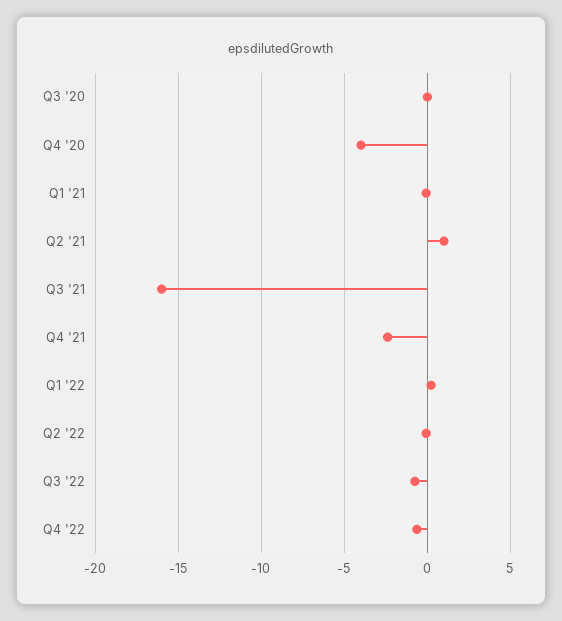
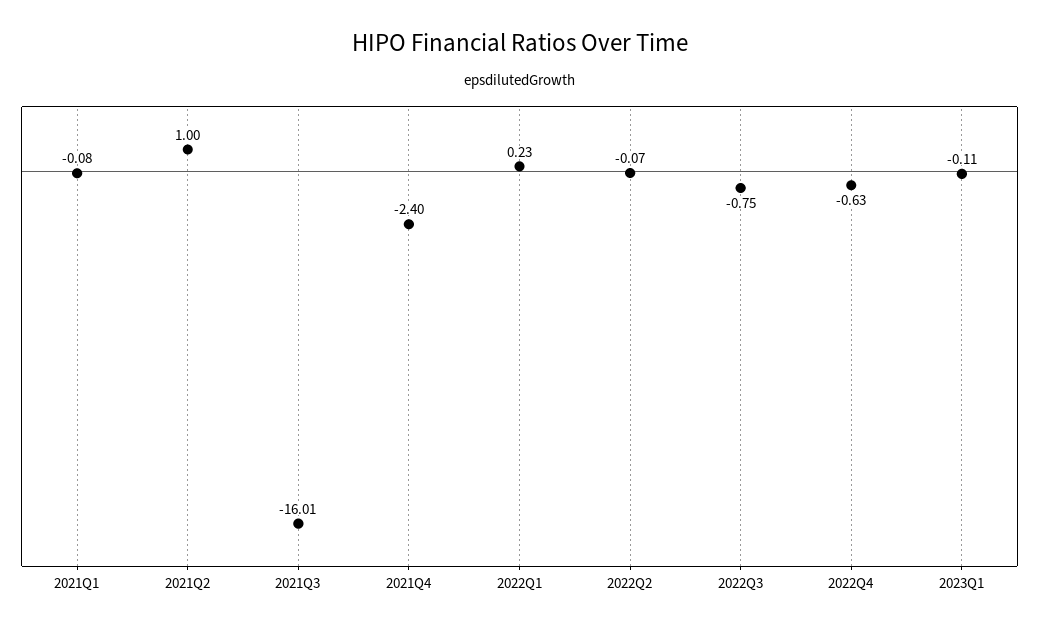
Q3 '20: 0 -> none
Q4 '20: -4 -> none
2023Q1: none -> -0.11

